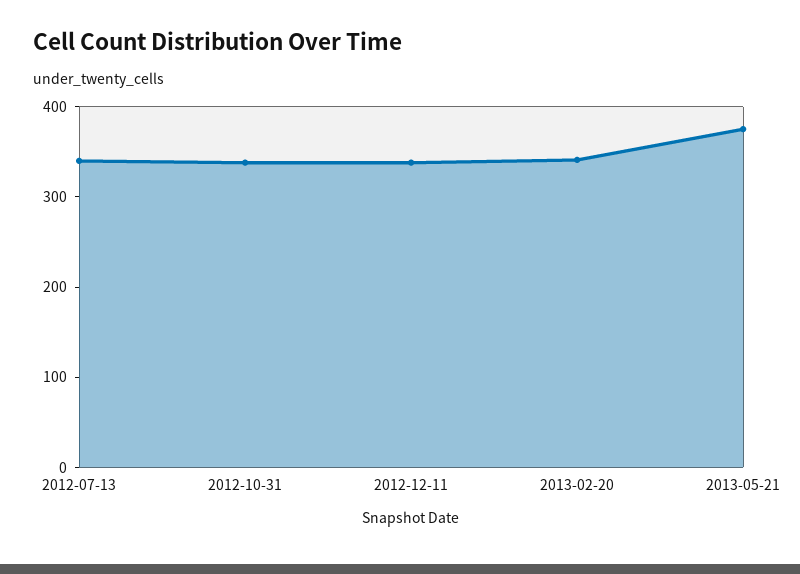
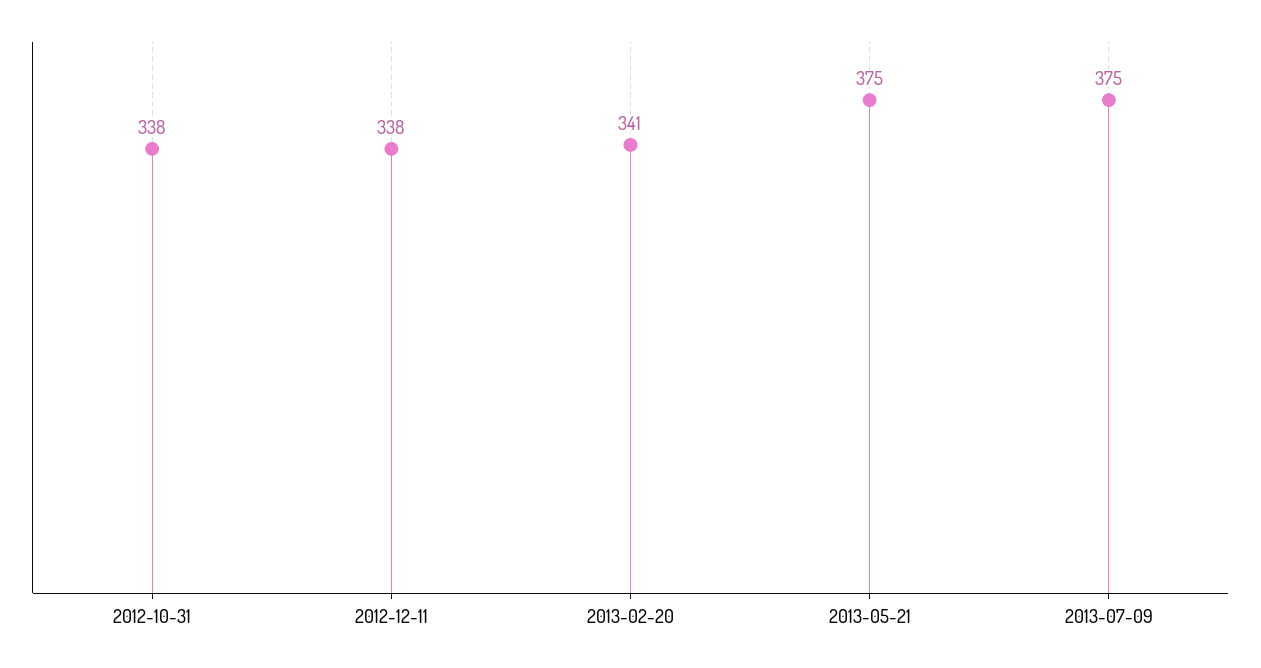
2012-07-13: 340 -> none
2013-07-09: none -> 375

